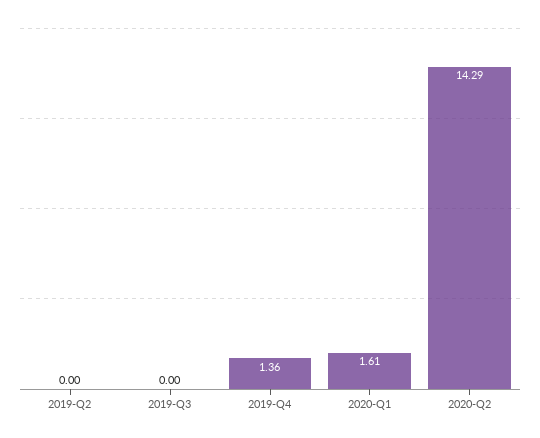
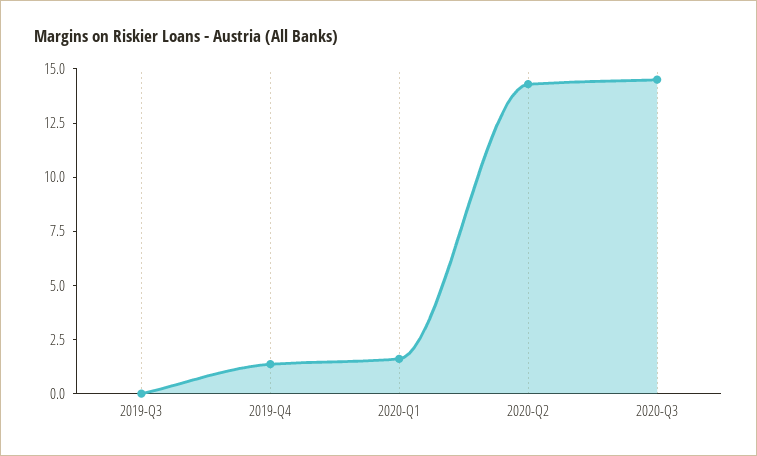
2019-Q2: 0 -> none
2020-Q3: none -> 14.5

